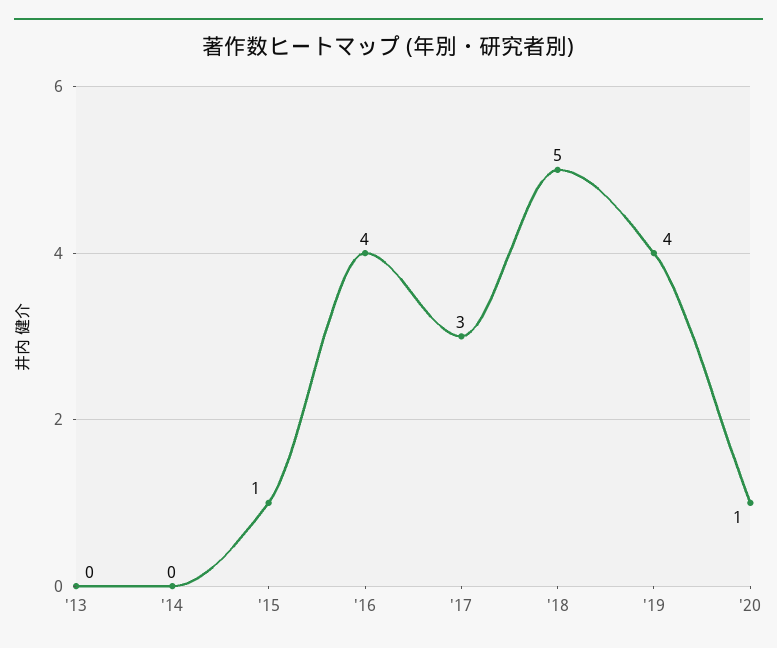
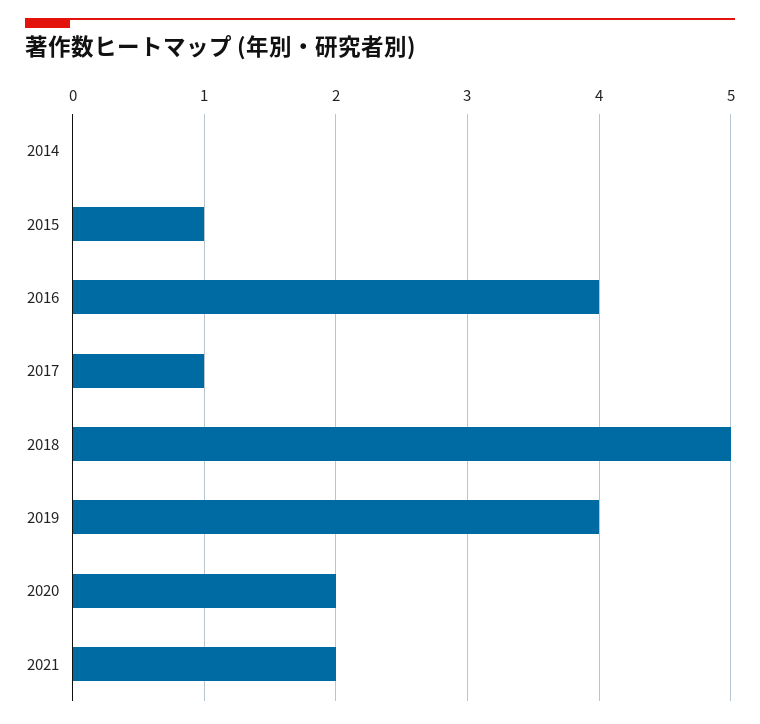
'13: 0 -> none
'17: 3 -> 1
'20: 1 -> 2
2021: none -> 2

